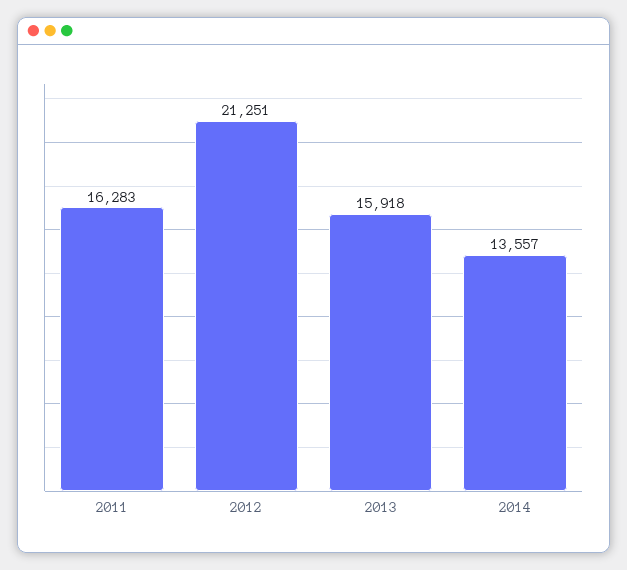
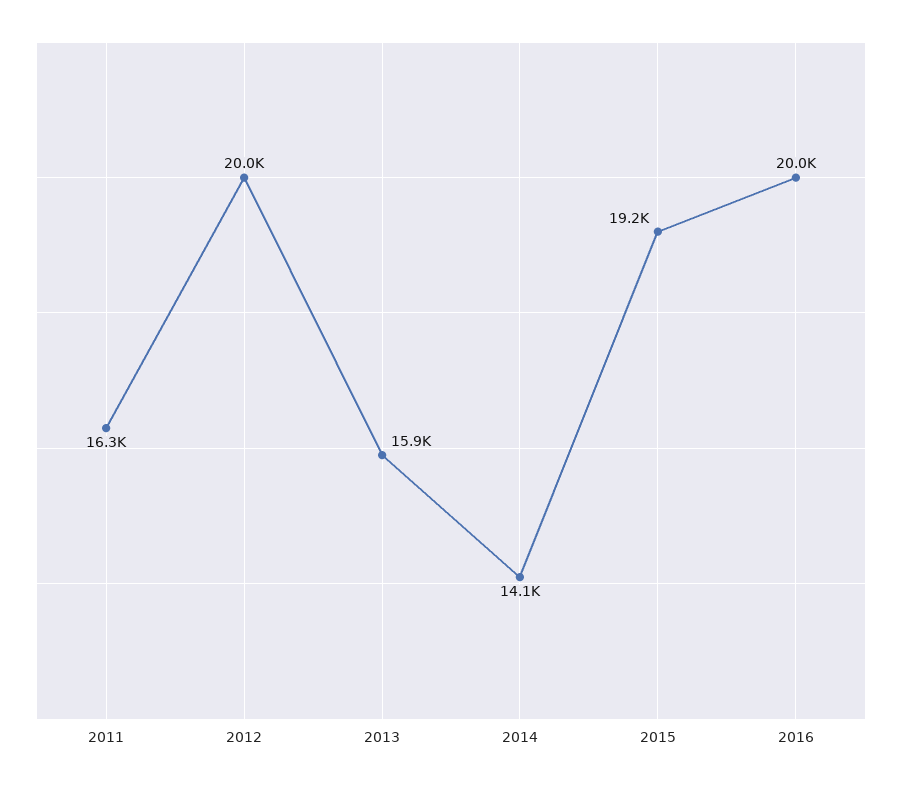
2012: 21251 -> 20000
2014: 13557 -> 14100
2015: none -> 19200
2016: none -> 20000

